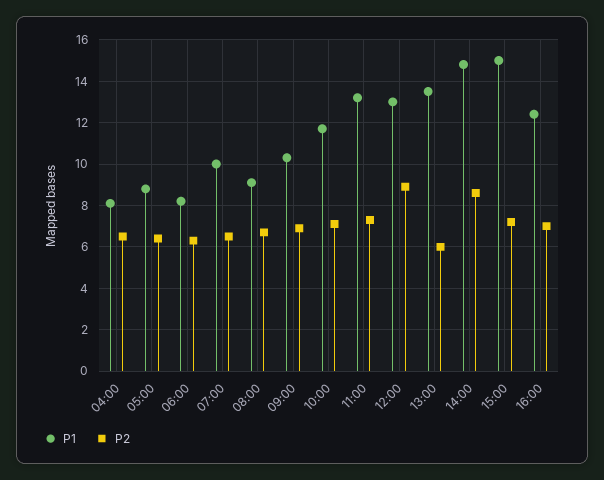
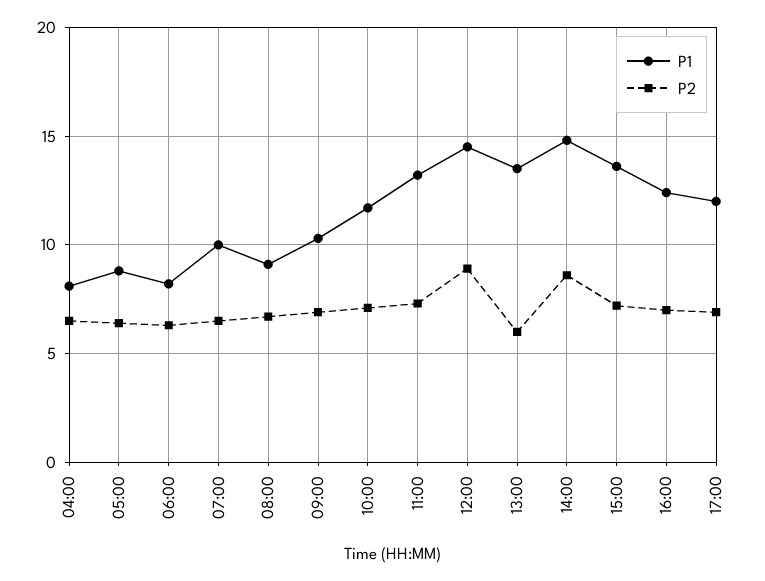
P1, 12:00: 13 -> 14.5
P1, 15:00: 15 -> 13.5
P1, 17:00: none -> 12
P2, 17:00: none -> 7

